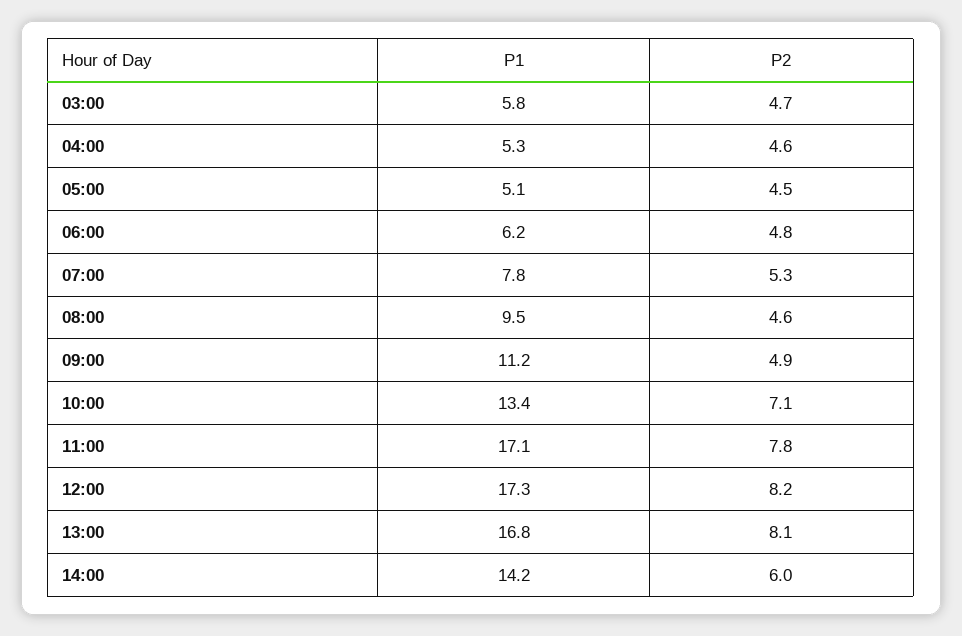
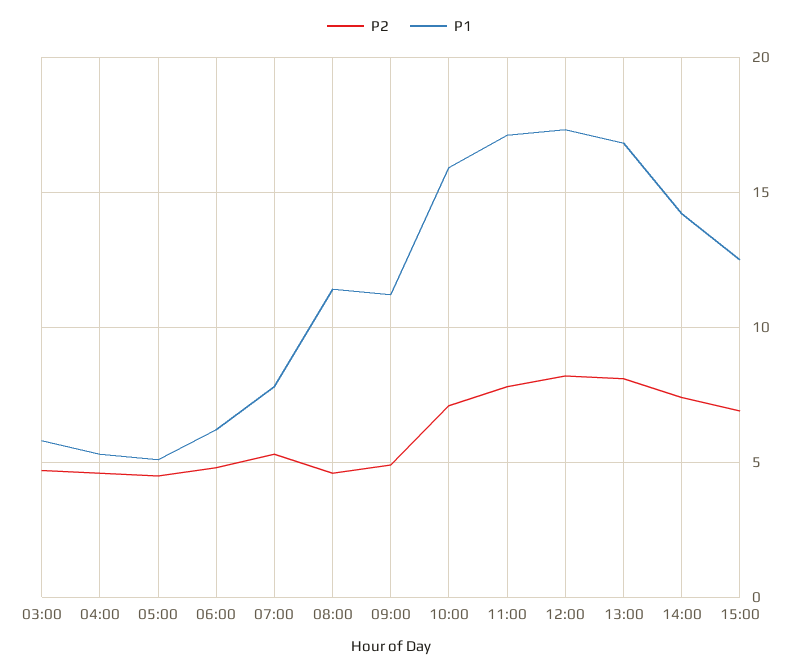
P1, 08:00: 9.5 -> 11.5
P1, 10:00: 13.4 -> 16
P2, 14:00: 6 -> 7.5
P2, 15:00: none -> 7
P1, 15:00: none -> 12.5

